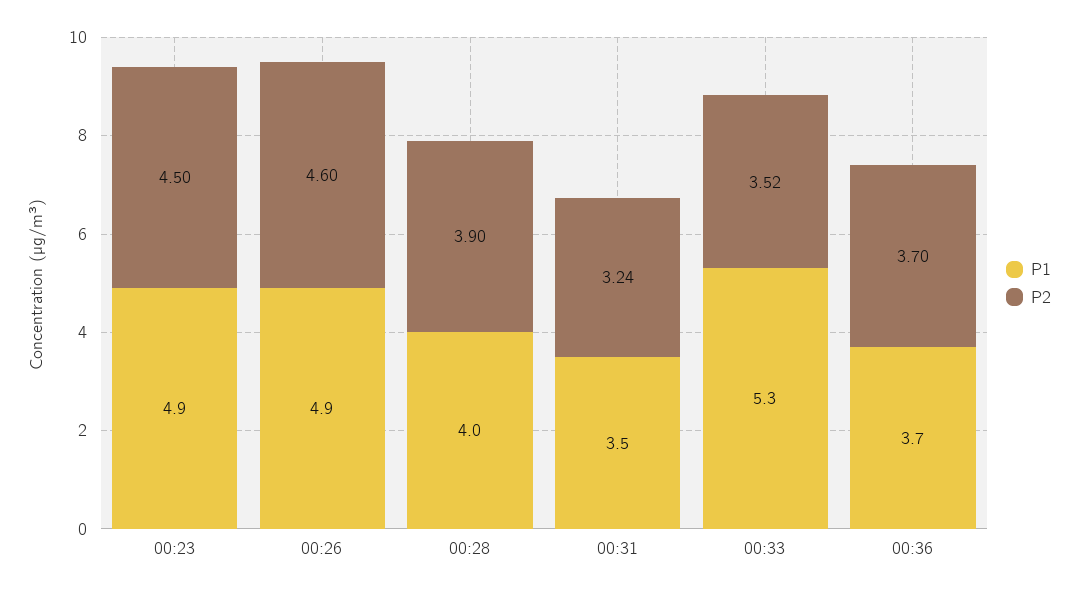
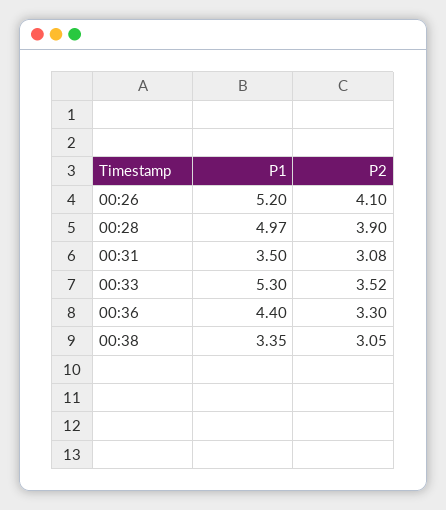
P1, 00:23: 4.9 -> none
P2, 00:23: 4.5 -> none
P1, 00:26: 4.9 -> 5.2
P2, 00:26: 4.6 -> 4.1
P1, 00:28: 4 -> 4.97
P2, 00:31: 3.24 -> 3.08
P1, 00:36: 3.7 -> 4.4
P2, 00:36: 3.7 -> 3.3
P1, 00:38: none -> 3.35
P2, 00:38: none -> 3.05

